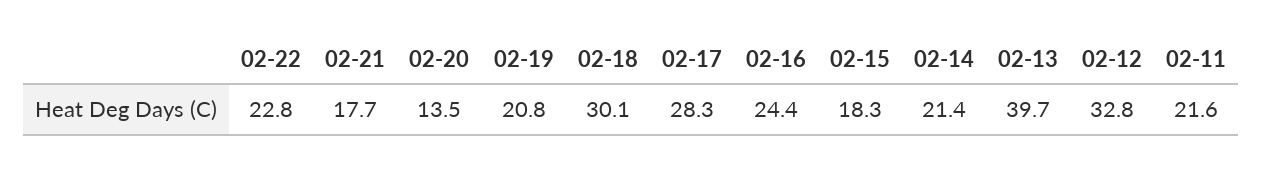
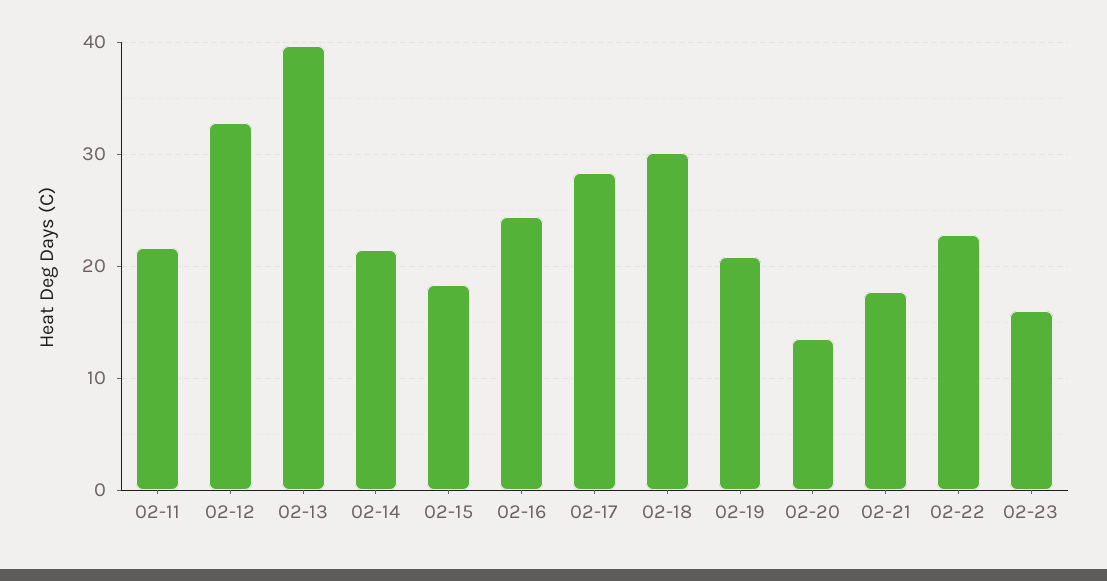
02-23: none -> 16

